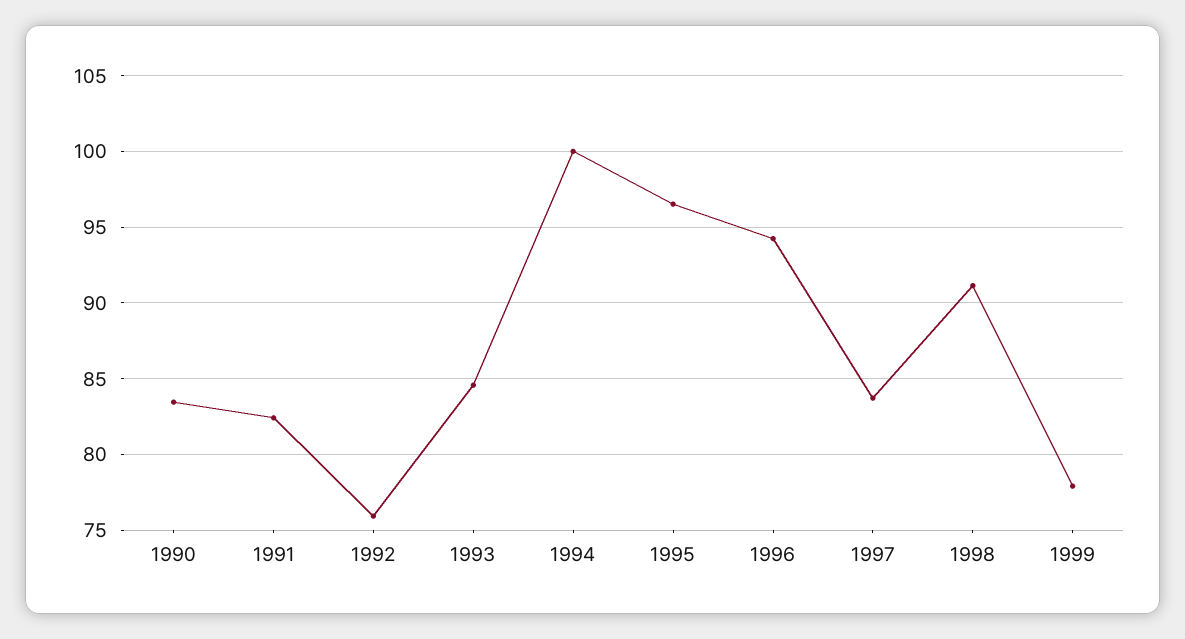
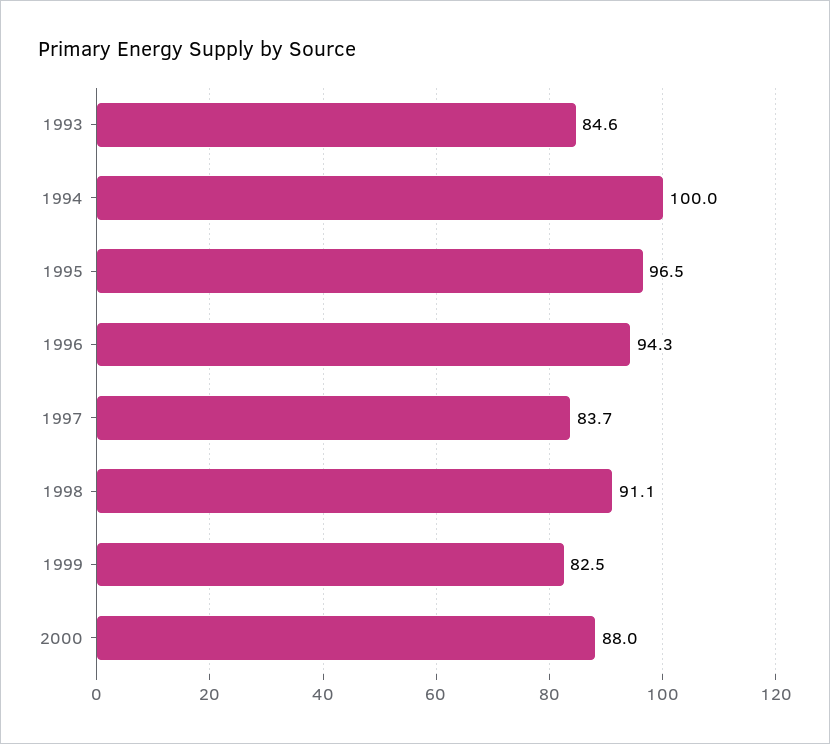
1990: 83.5 -> none
1991: 82.5 -> none
1992: 76 -> none
1999: 78 -> 82.5
2000: none -> 88

